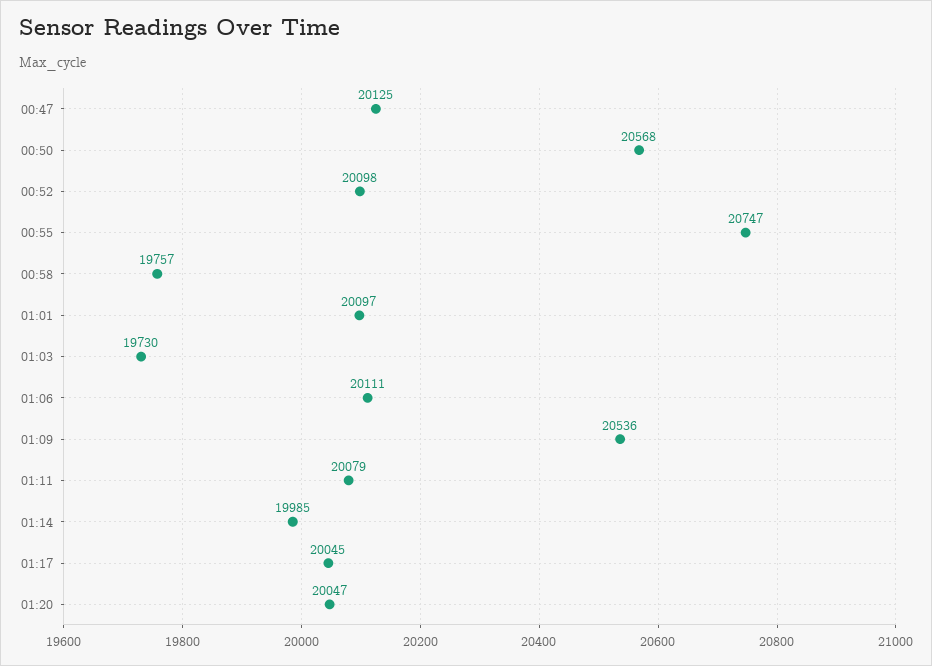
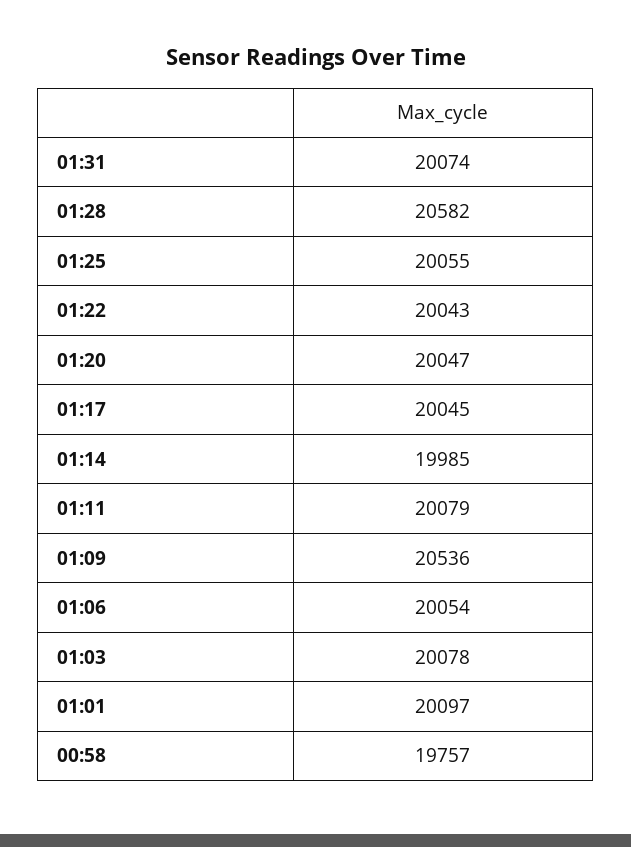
00:47: 20125 -> none
00:50: 20568 -> none
00:52: 20098 -> none
00:55: 20747 -> none
01:03: 19730 -> 20078
01:06: 20111 -> 20054
01:31: none -> 20074
01:28: none -> 20582
01:25: none -> 20055
01:22: none -> 20043

